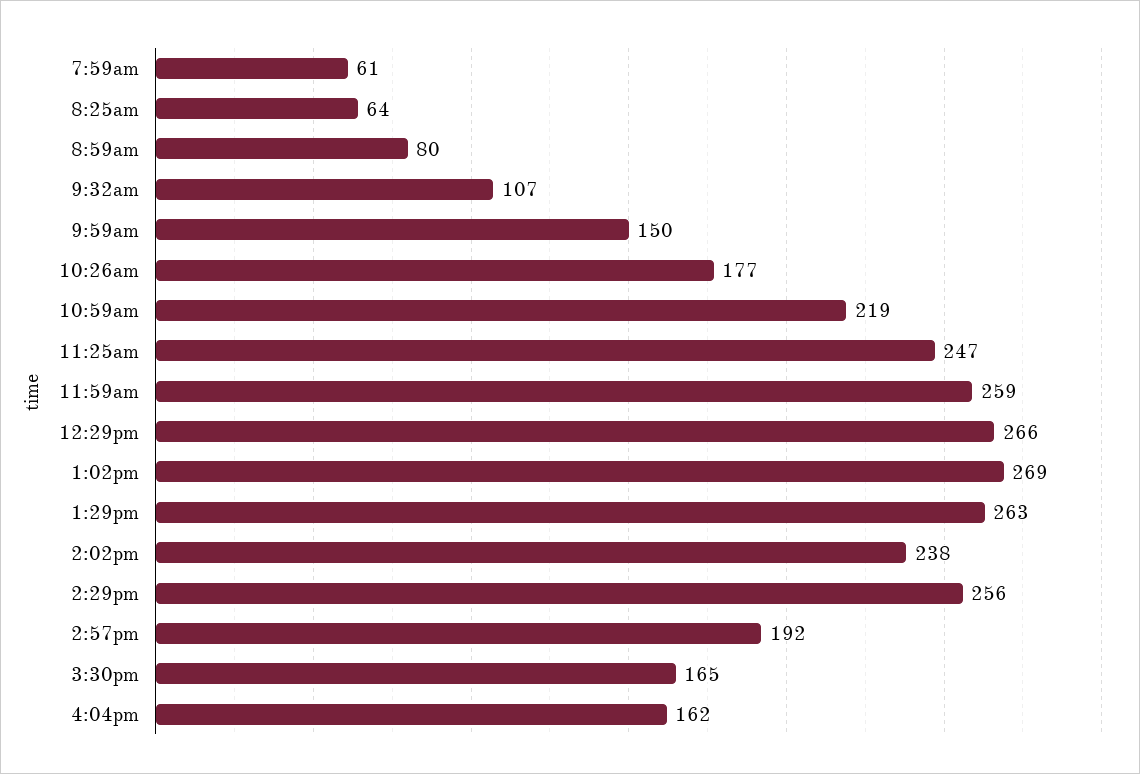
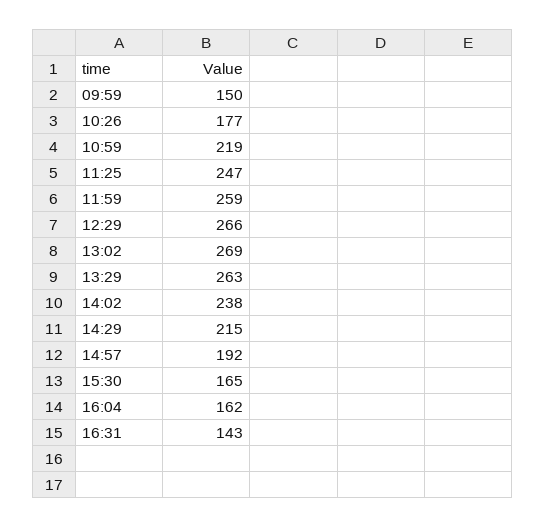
7:59am: 61 -> none
8:25am: 64 -> none
8:59am: 80 -> none
9:32am: 107 -> none
2:29pm: 256 -> 215
16:31: none -> 143

